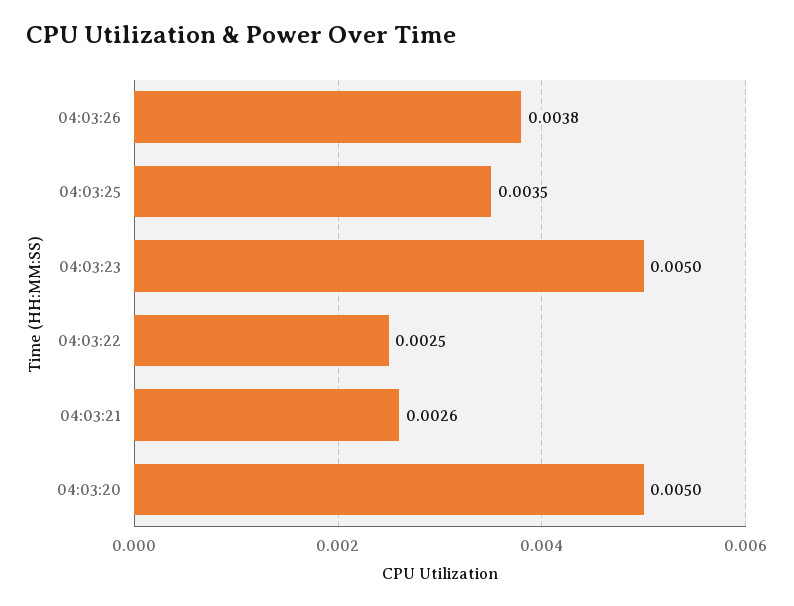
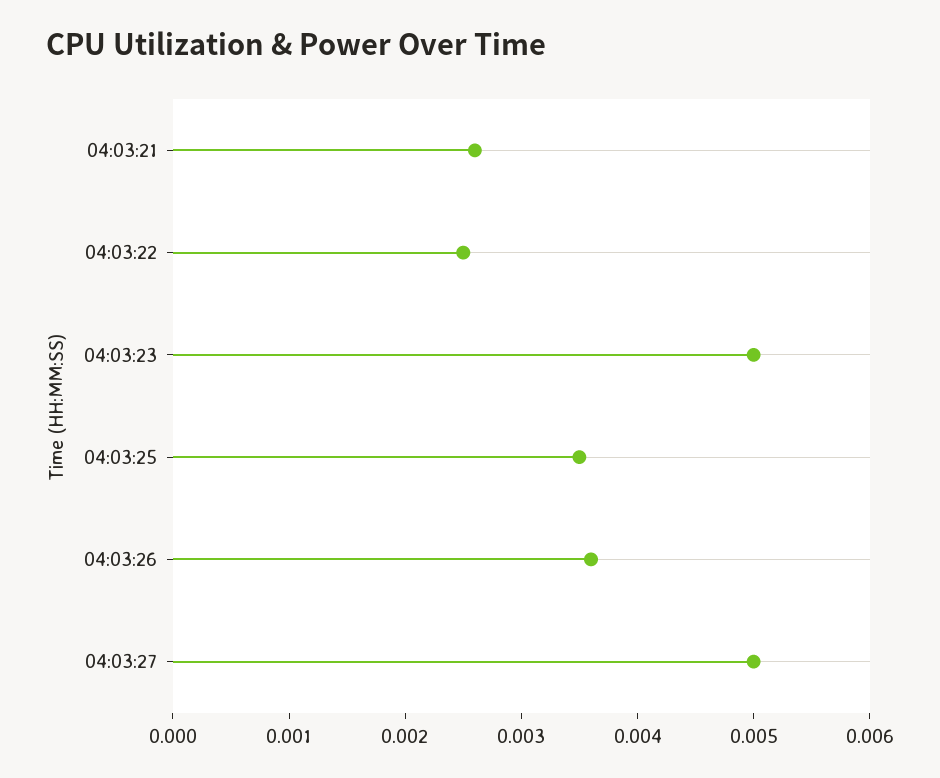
04:03:26: 0.0038 -> 0.0036
04:03:20: 0.005 -> none
04:03:27: none -> 0.005

